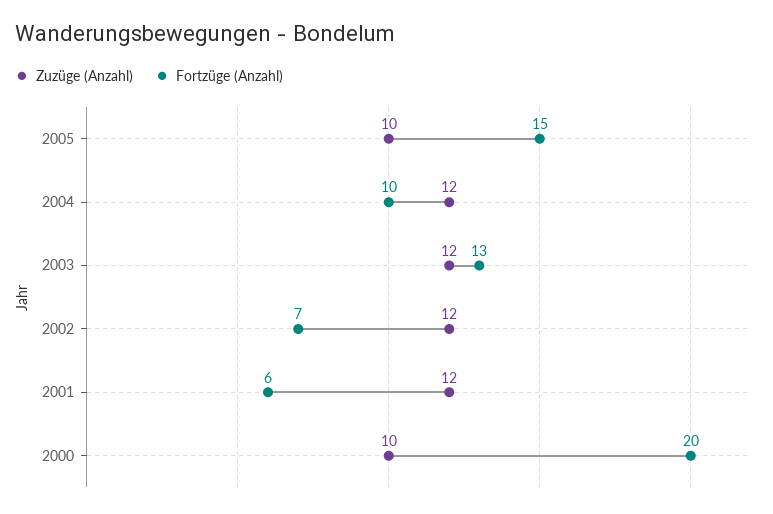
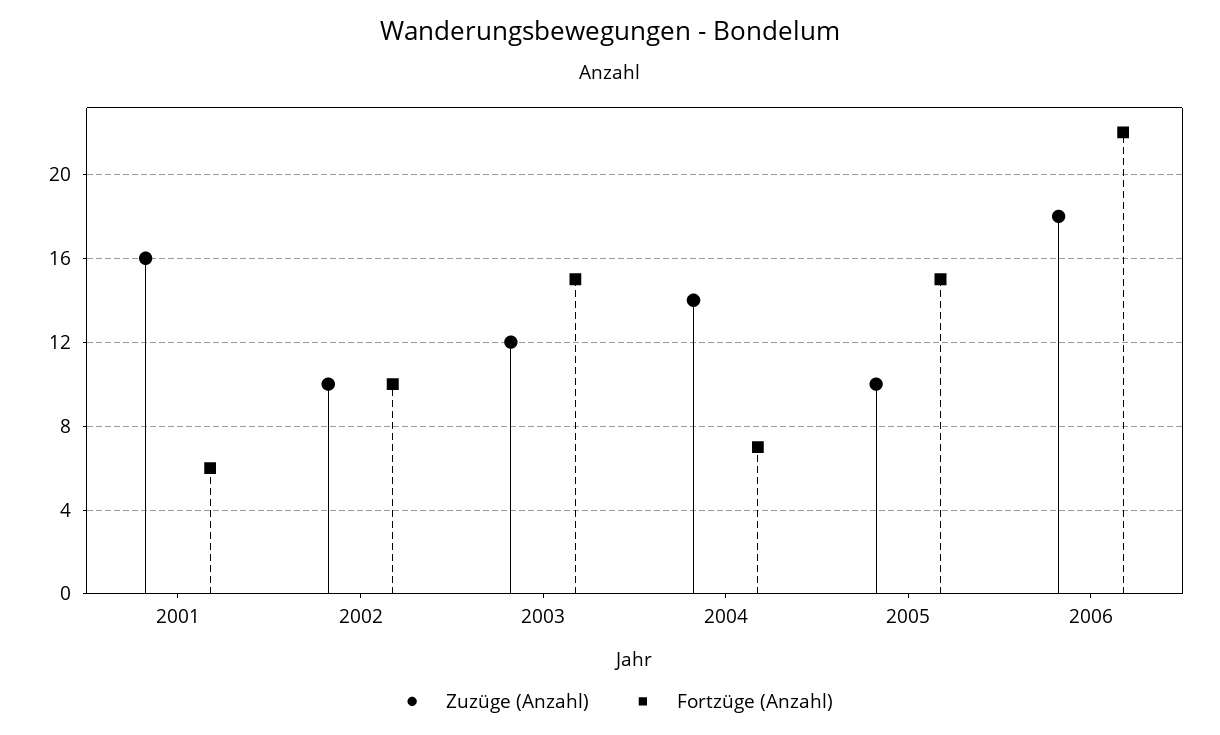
Zuzüge (Anzahl), 2004: 12 -> 14
Fortzüge (Anzahl), 2004: 10 -> 7
Fortzüge (Anzahl), 2003: 13 -> 15
Zuzüge (Anzahl), 2002: 12 -> 10
Fortzüge (Anzahl), 2002: 7 -> 10
Zuzüge (Anzahl), 2001: 12 -> 16
Zuzüge (Anzahl), 2000: 10 -> none
Fortzüge (Anzahl), 2000: 20 -> none
Zuzüge (Anzahl), 2006: none -> 18
Fortzüge (Anzahl), 2006: none -> 22

